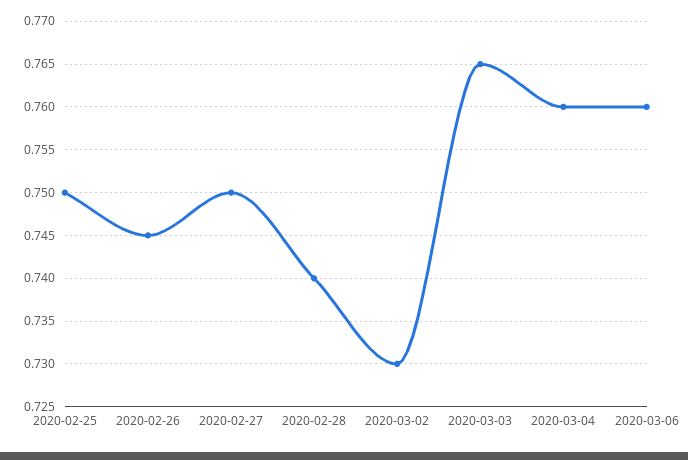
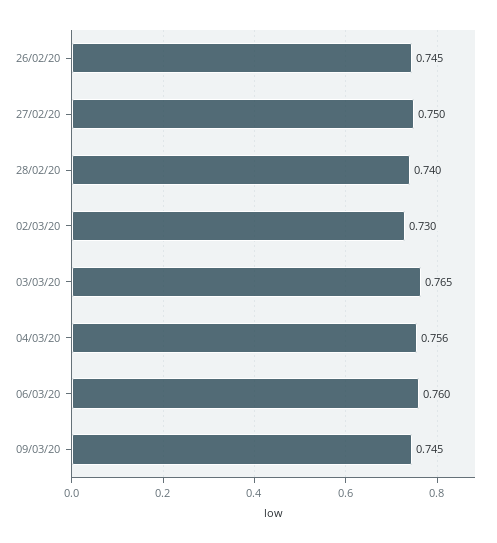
2020-02-25: 0.75 -> none
2020-03-04: 0.76 -> 0.756
09/03/20: none -> 0.745

